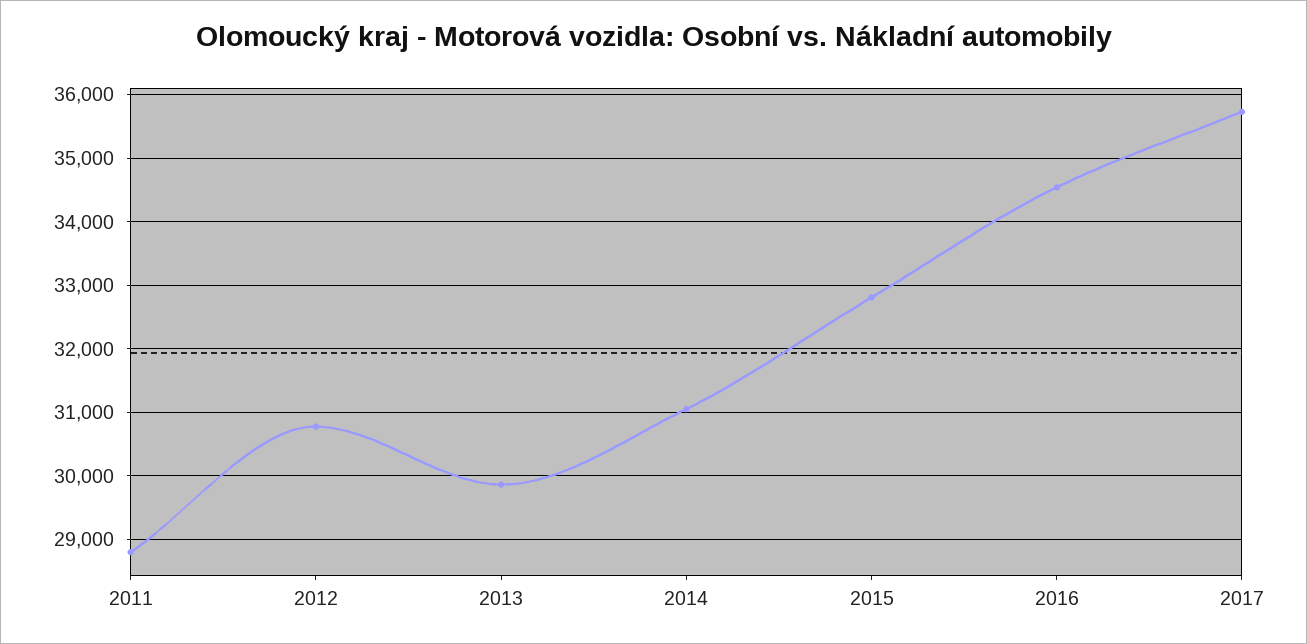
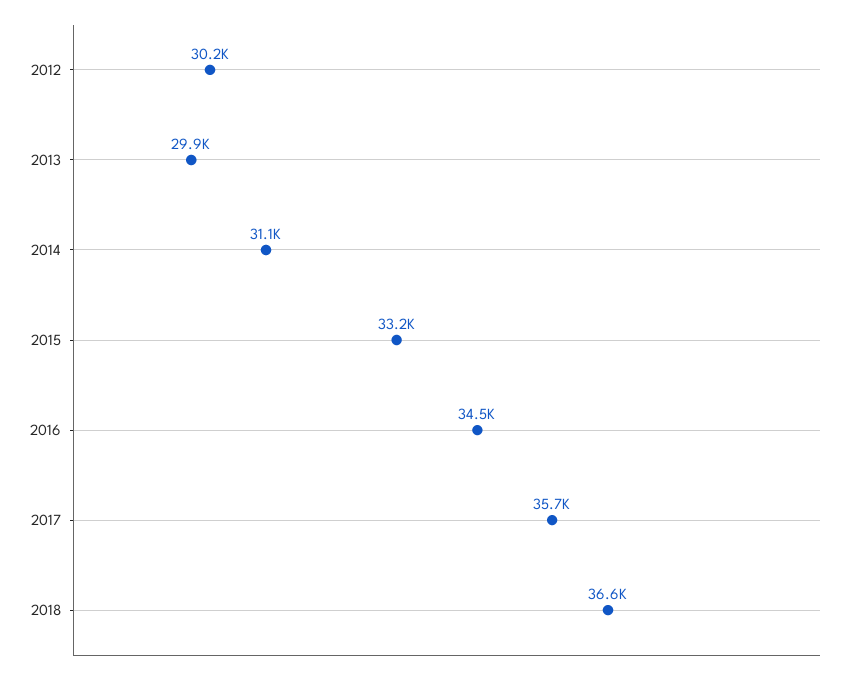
2011: 28800 -> none
2012: 30800 -> 30200
2015: 32800 -> 33200
2018: none -> 36600

